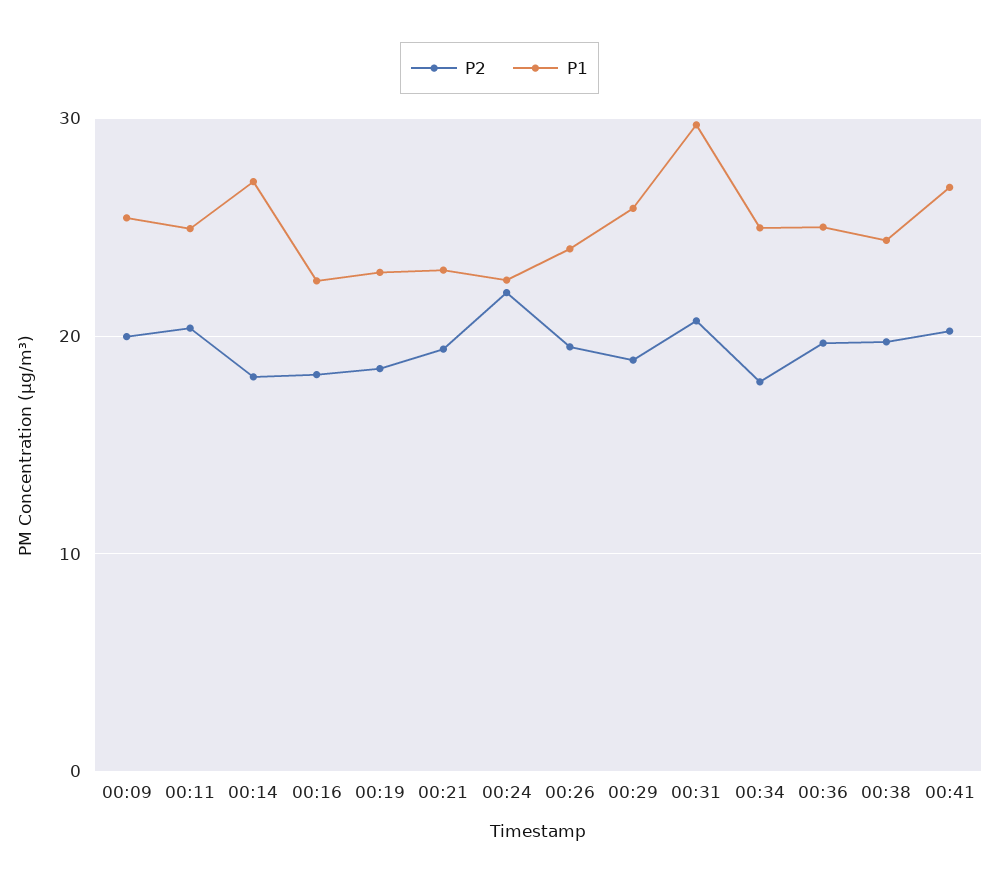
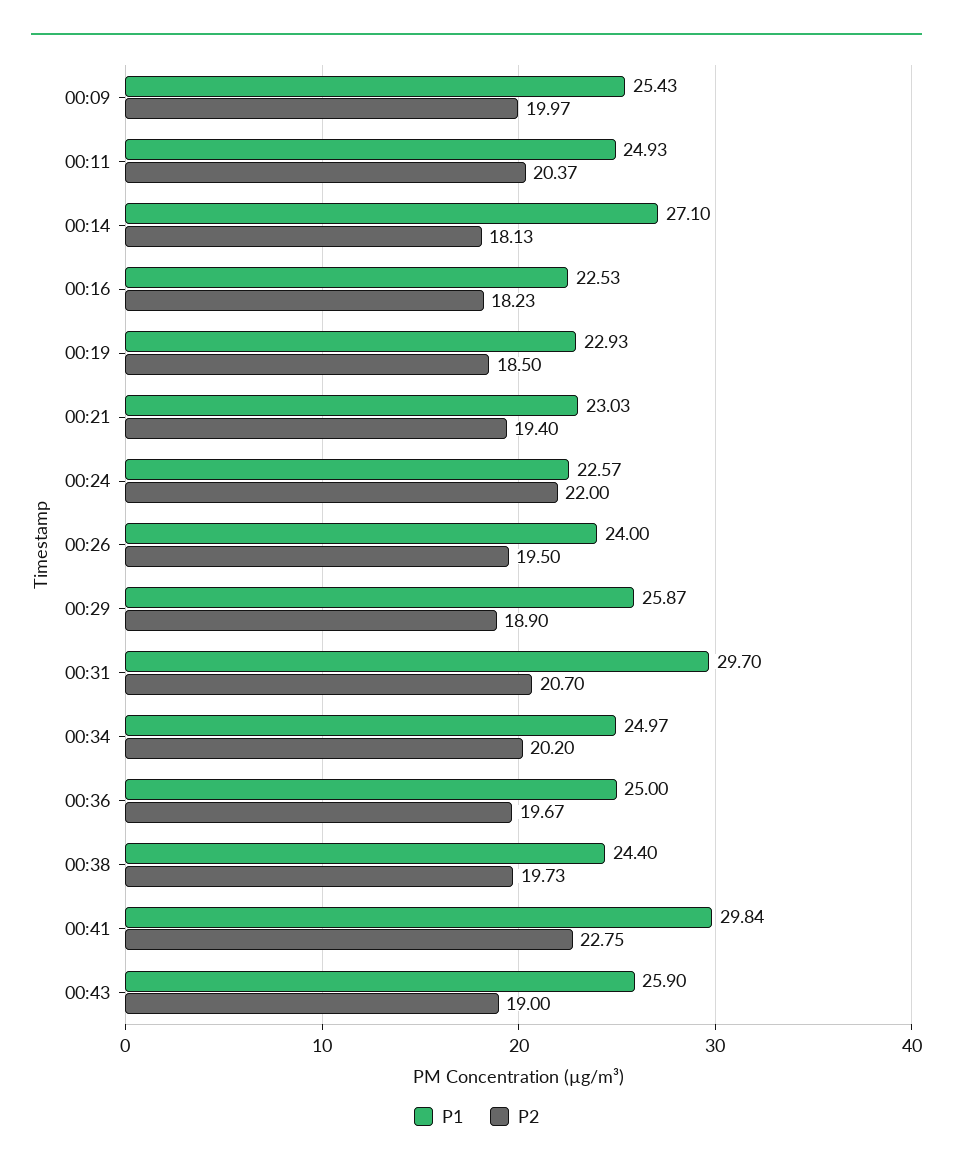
P2, 00:34: 18 -> 20.2
P2, 00:41: 20 -> 22.75
P1, 00:41: 27 -> 29.84
P1, 00:43: none -> 25.9
P2, 00:43: none -> 19

